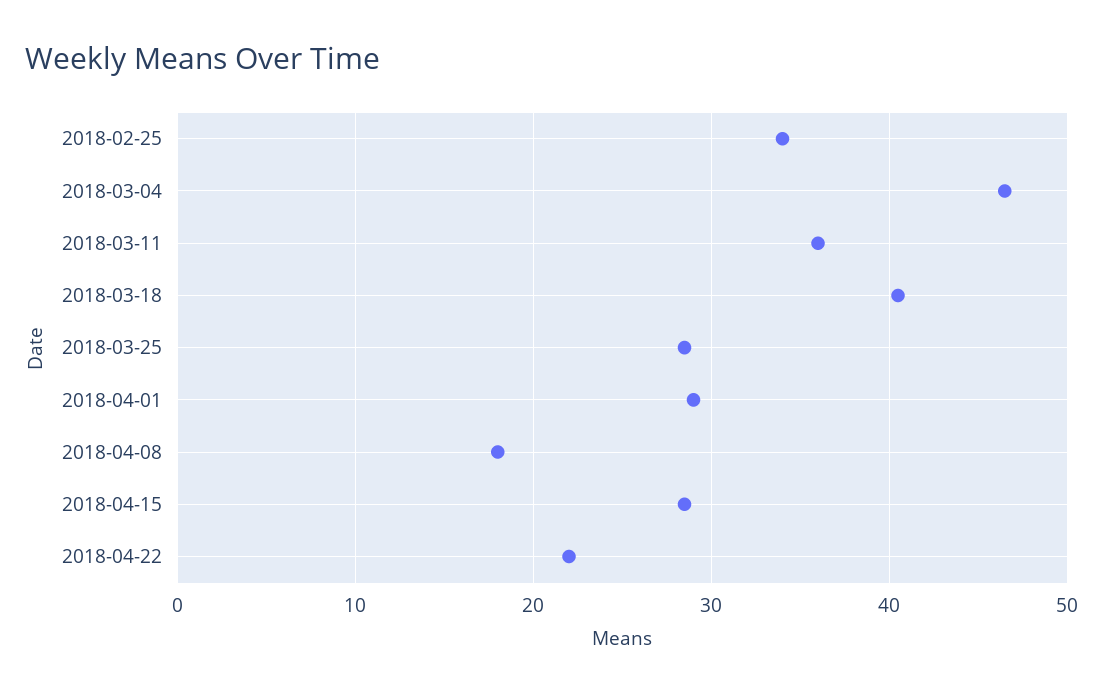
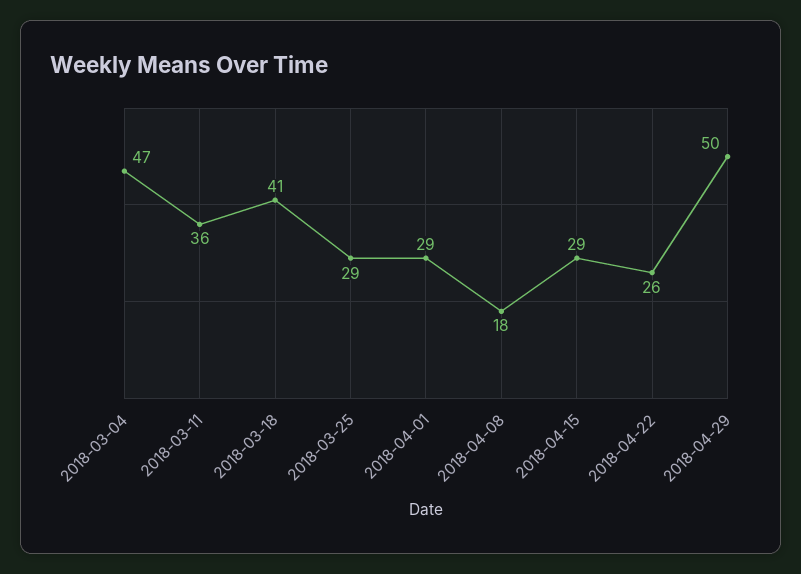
2018-02-25: 34 -> none
2018-04-22: 22 -> 26
2018-04-29: none -> 50

